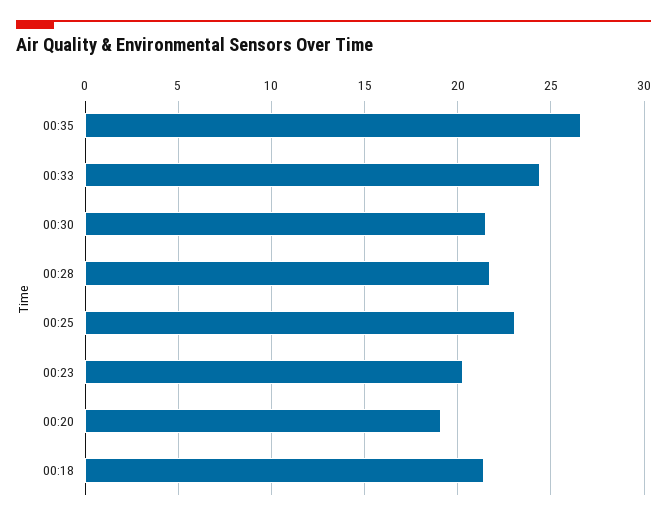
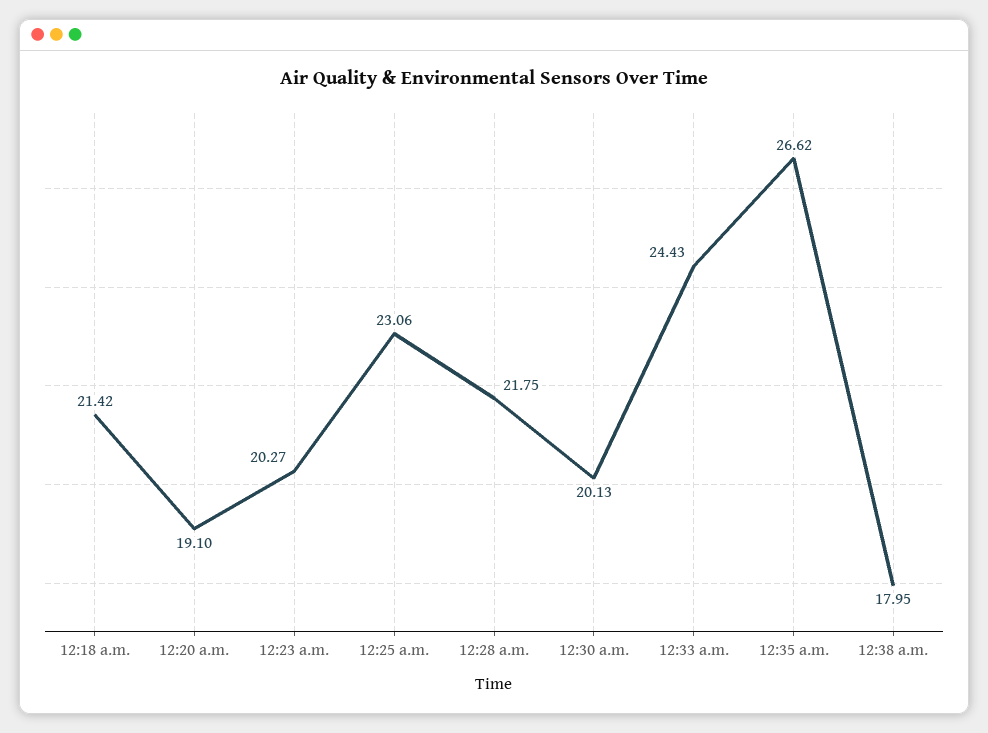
00:30: 21.5 -> 20.13
12:38 a.m.: none -> 17.95

